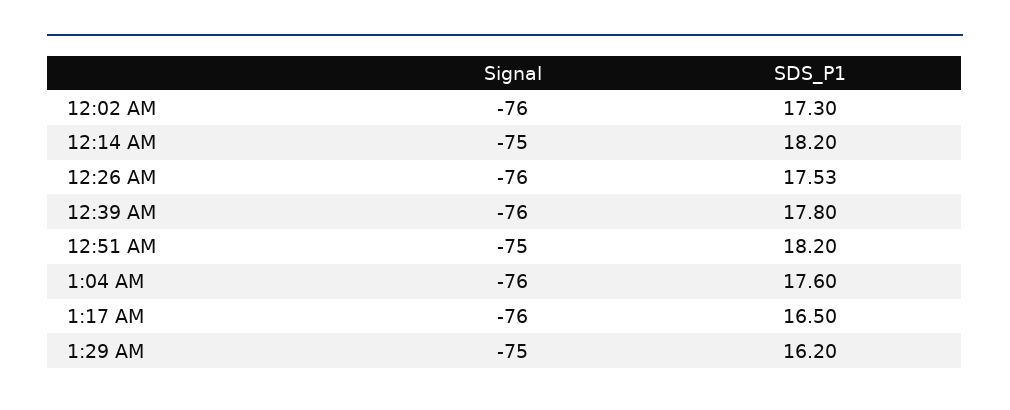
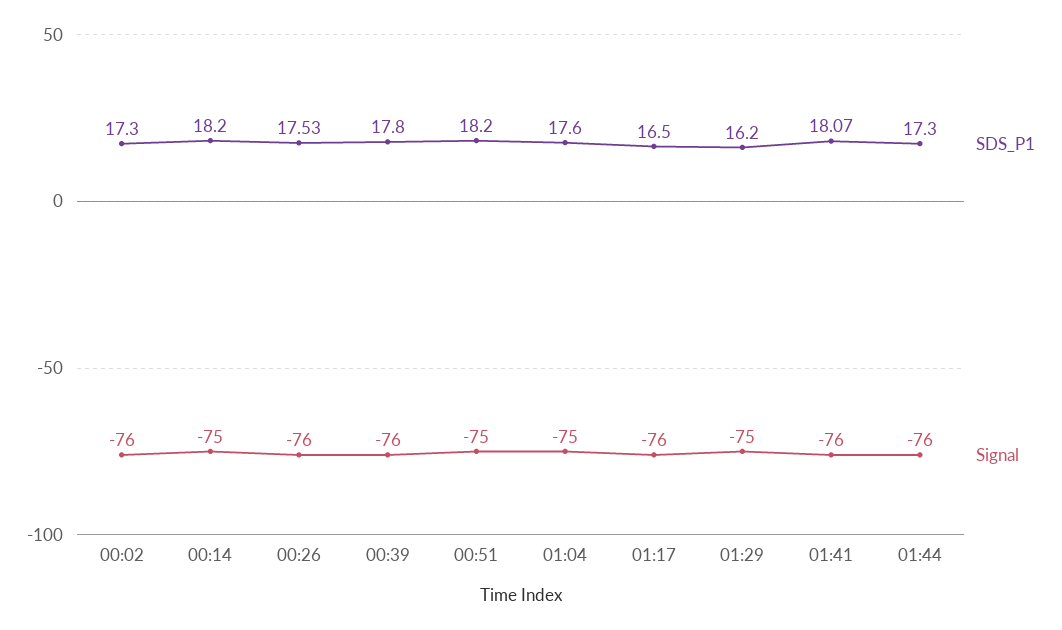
Signal, 1:04 AM: -76 -> -75
SDS_P1, 01:41: none -> 18.07
Signal, 01:41: none -> -76
SDS_P1, 01:44: none -> 17.3
Signal, 01:44: none -> -76

